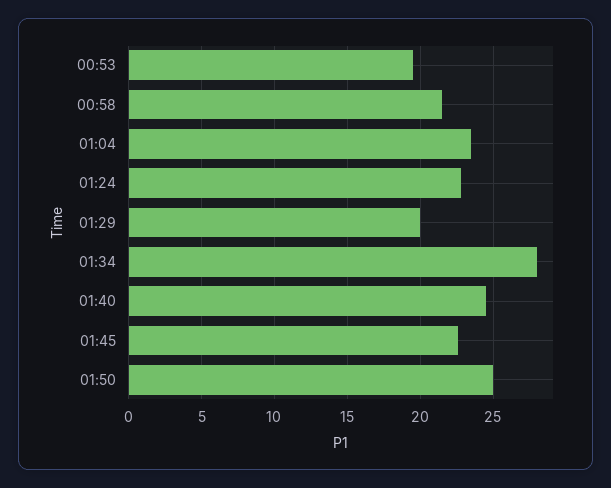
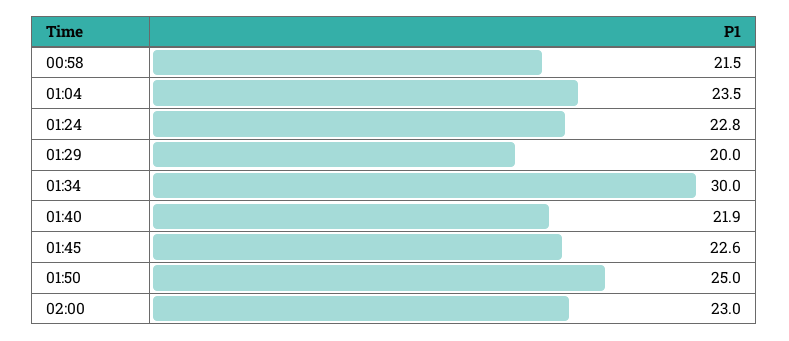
00:53: 19.5 -> none
01:34: 28 -> 30
01:40: 24.5 -> 21.9
02:00: none -> 23

